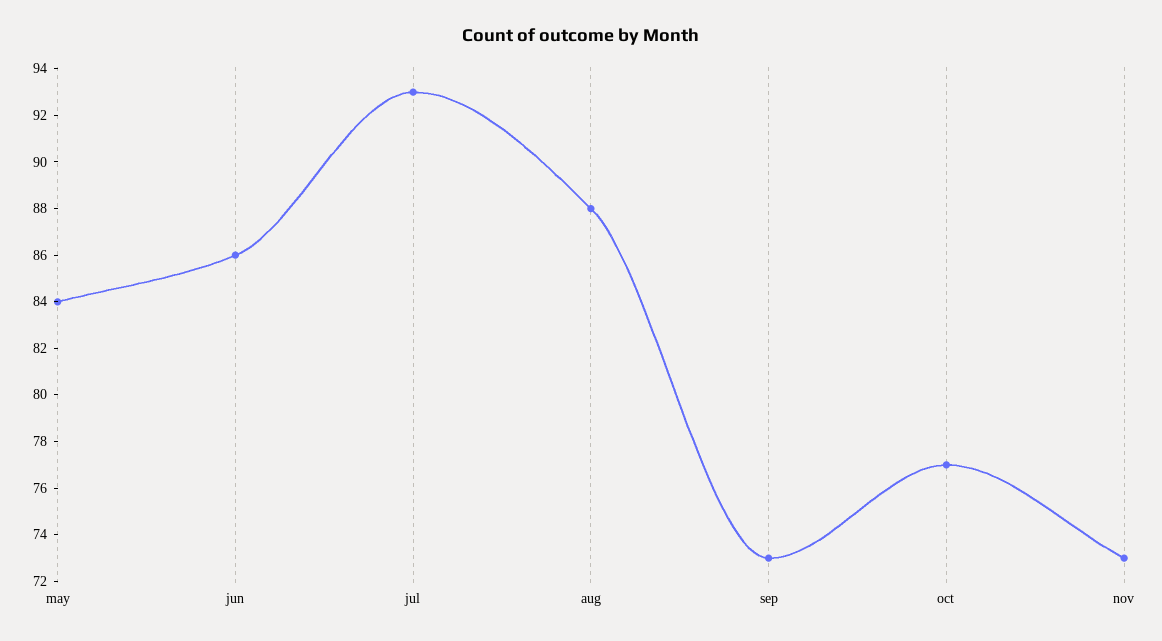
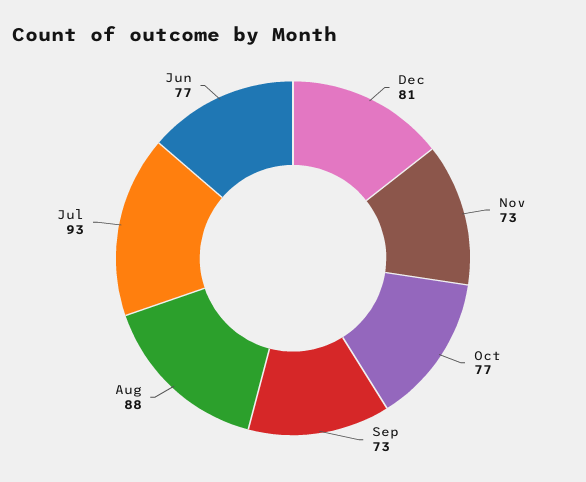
may: 84 -> none
jun: 86 -> 77
Dec: none -> 81

